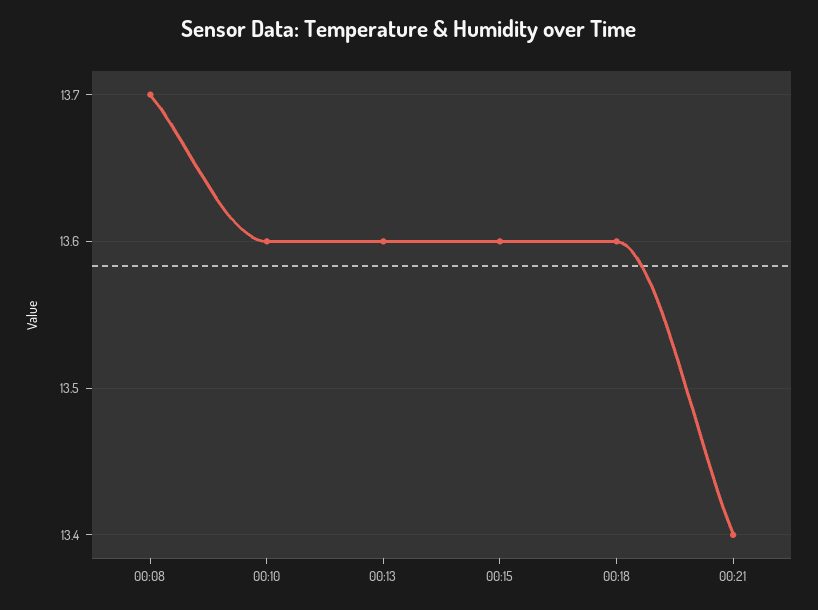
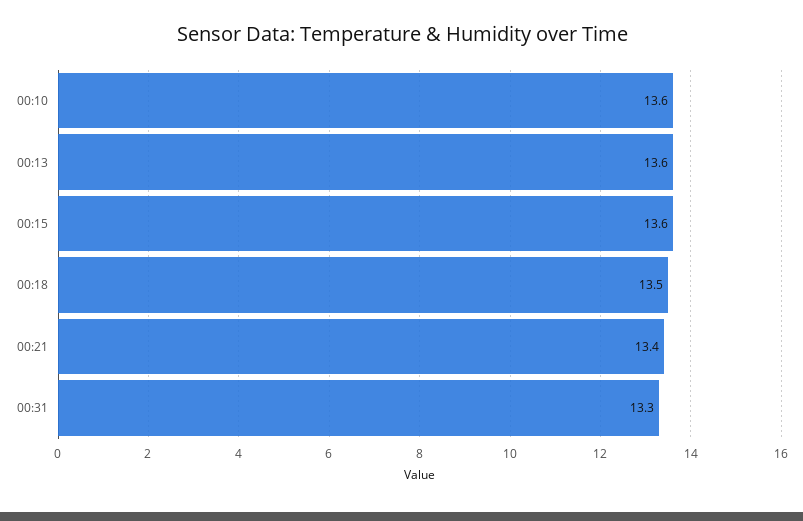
00:08: 13.7 -> none
00:18: 13.6 -> 13.5
00:31: none -> 13.3

